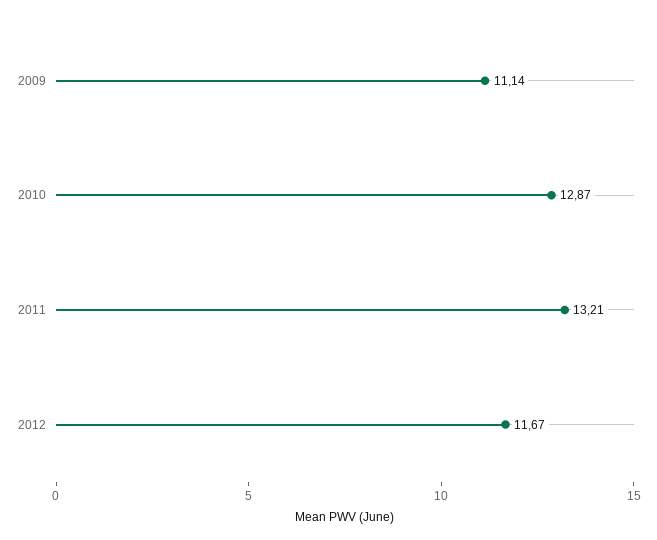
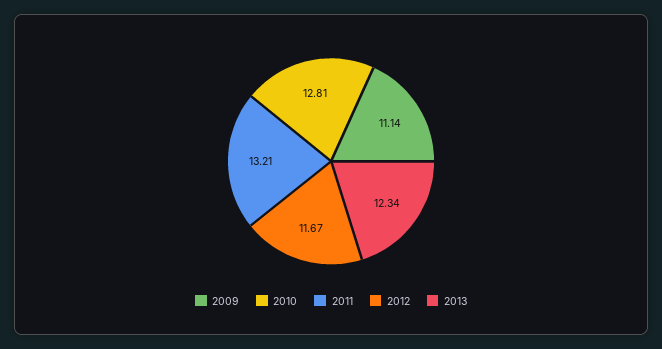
2010: 12.87 -> 12.81
2013: none -> 12.34

